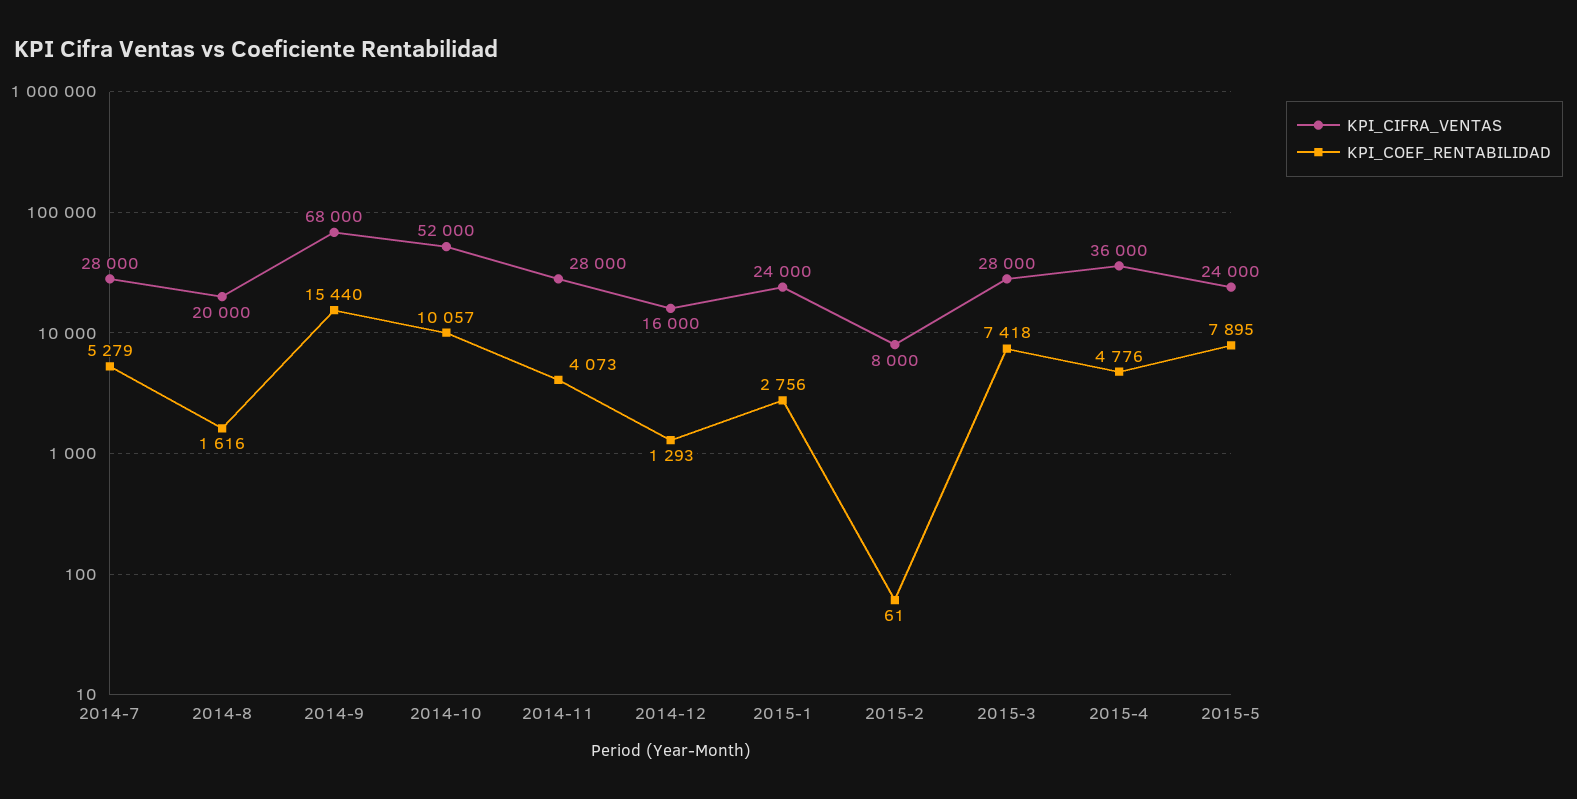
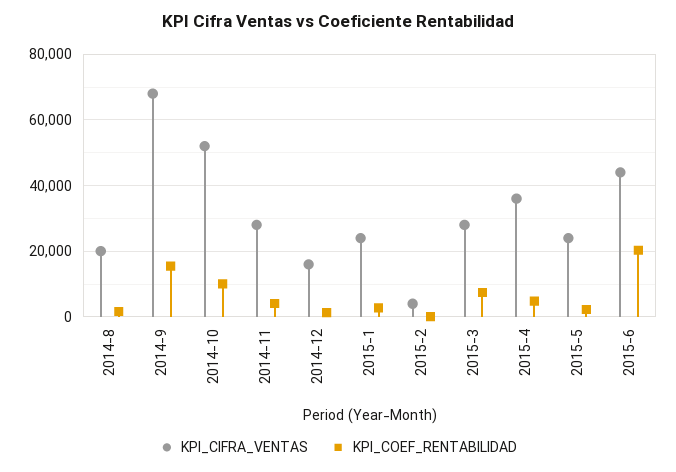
KPI_CIFRA_VENTAS, 2014-7: 28000 -> none
KPI_COEF_RENTABILIDAD, 2014-7: 5279 -> none
KPI_CIFRA_VENTAS, 2015-2: 8000 -> 4000
KPI_COEF_RENTABILIDAD, 2015-5: 7895 -> 2000
KPI_CIFRA_VENTAS, 2015-6: none -> 44000
KPI_COEF_RENTABILIDAD, 2015-6: none -> 20000

